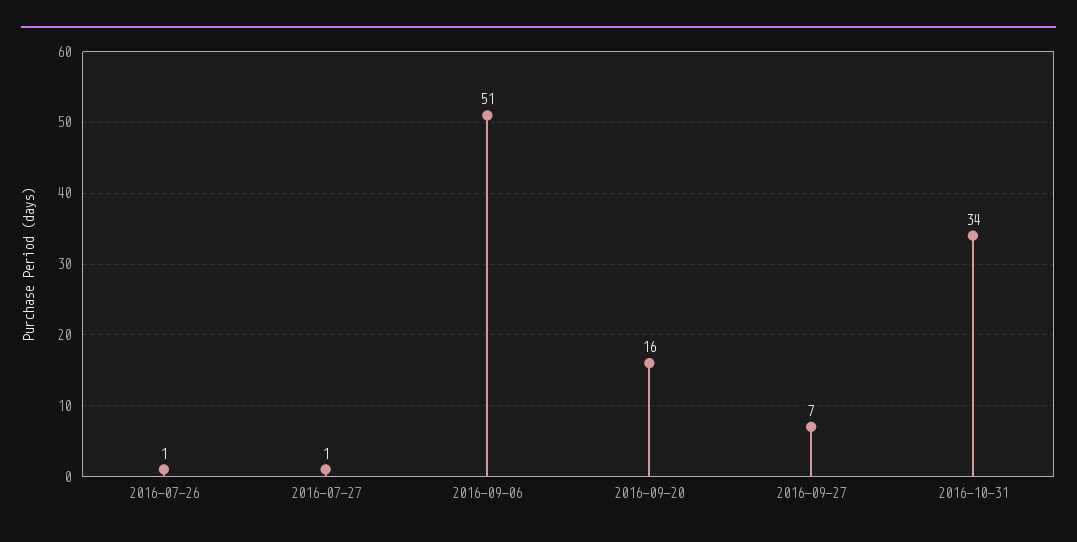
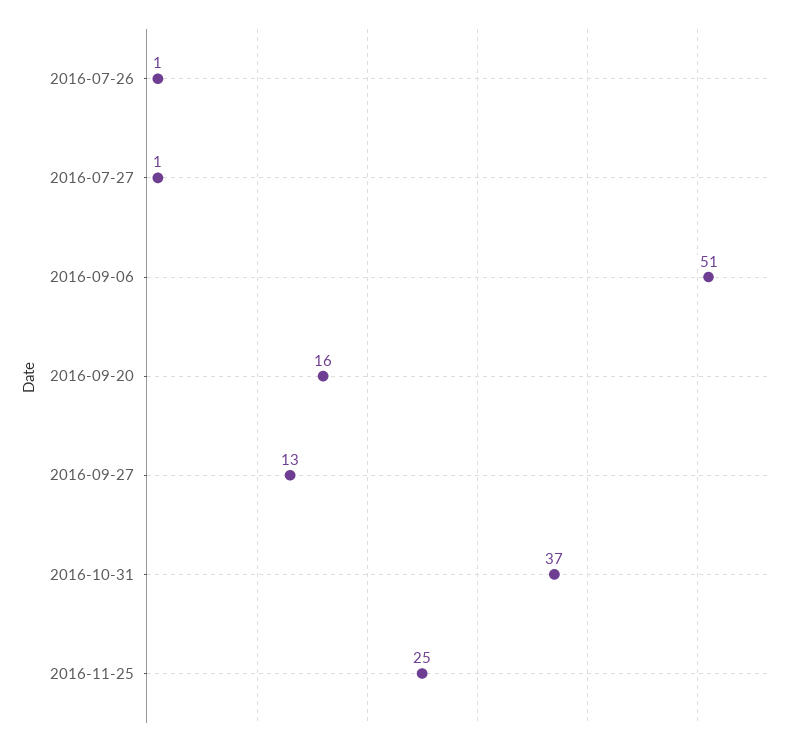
2016-09-27: 7 -> 13
2016-10-31: 34 -> 37
2016-11-25: none -> 25

